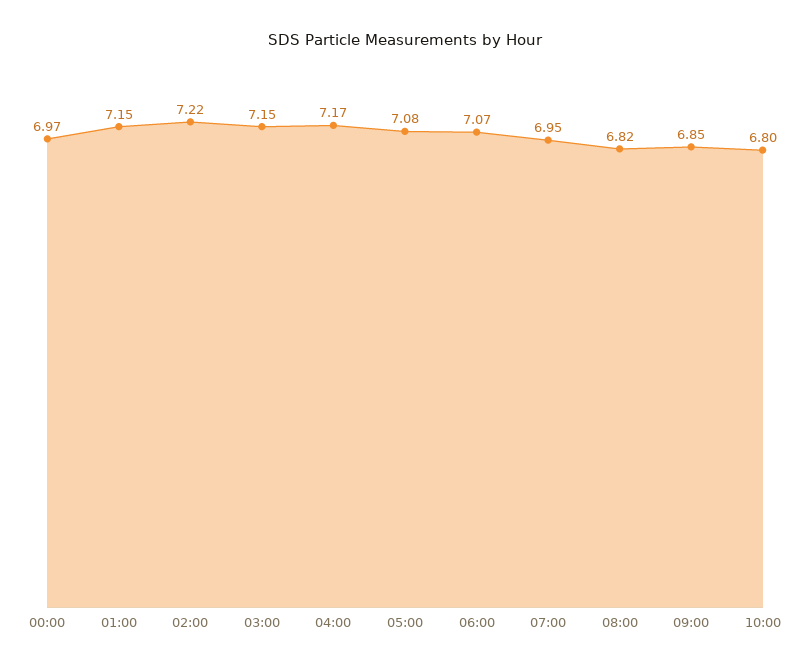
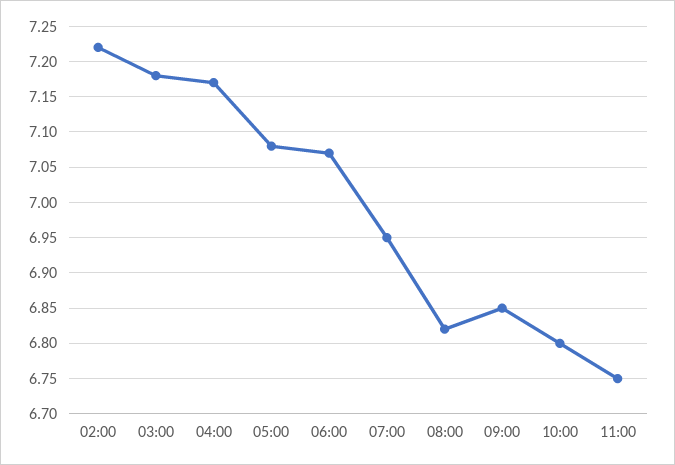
00:00: 6.97 -> none
01:00: 7.15 -> none
03:00: 7.15 -> 7.18
11:00: none -> 6.75

